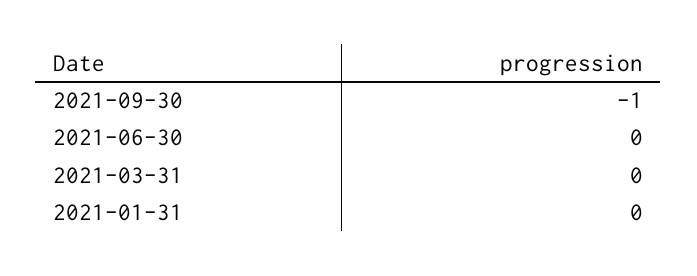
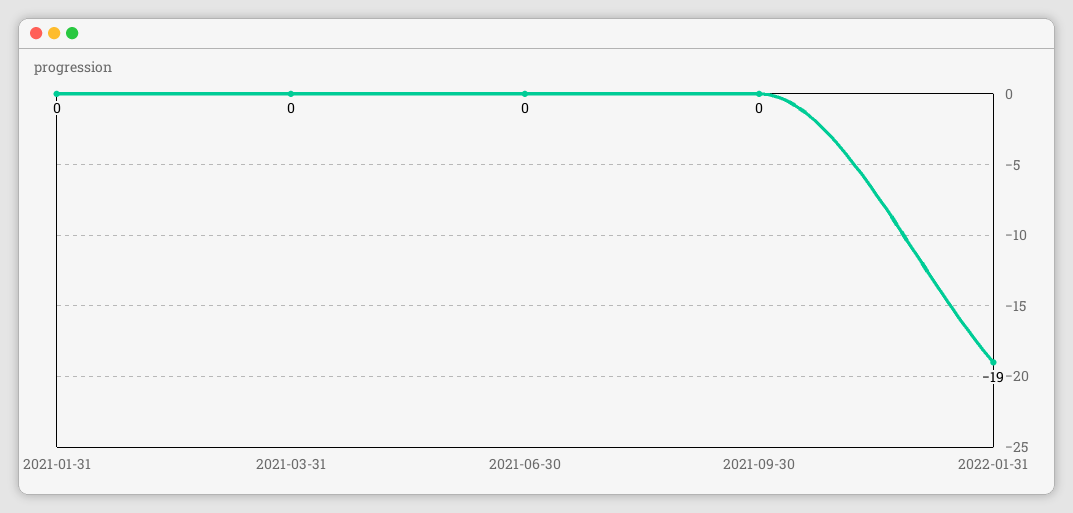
2021-09-30: -1 -> 0
2022-01-31: none -> -19

